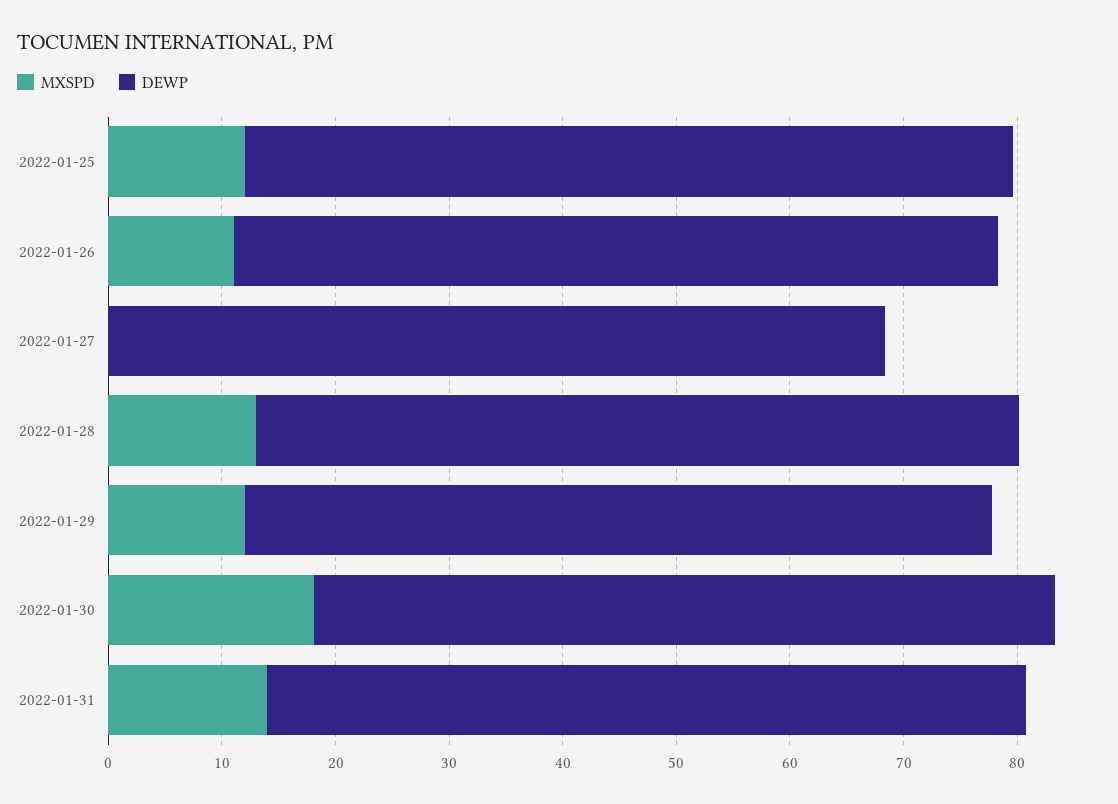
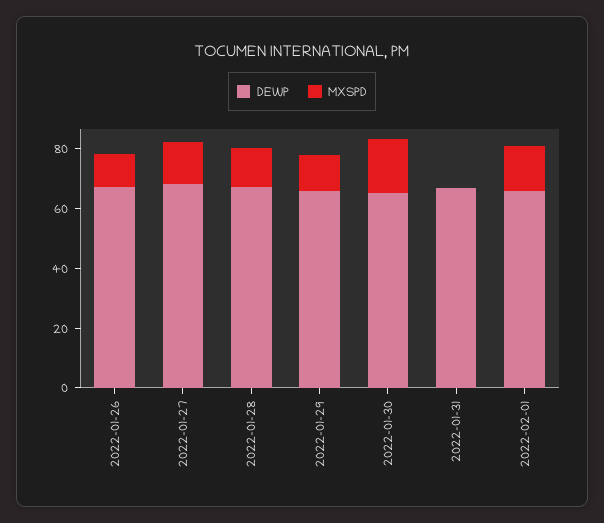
MXSPD, 2022-01-25: 12 -> none
DEWP, 2022-01-25: 68 -> none
MXSPD, 2022-01-27: 0 -> 15
MXSPD, 2022-01-31: 14 -> 0
DEWP, 2022-02-01: none -> 65
MXSPD, 2022-02-01: none -> 15

